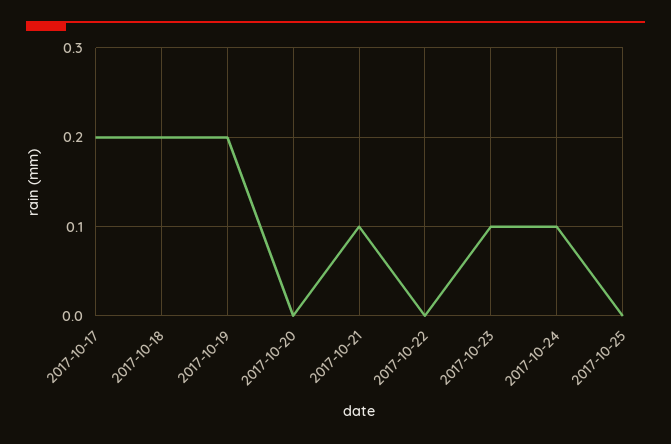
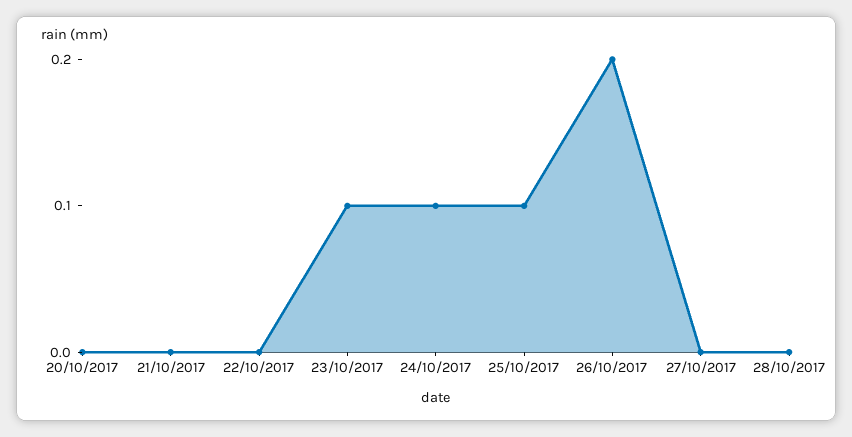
2017-10-17: 0.2 -> none
2017-10-18: 0.2 -> none
2017-10-19: 0.2 -> none
2017-10-21: 0.1 -> 0
2017-10-25: 0 -> 0.1
26/10/2017: none -> 0.2
27/10/2017: none -> 0
28/10/2017: none -> 0

